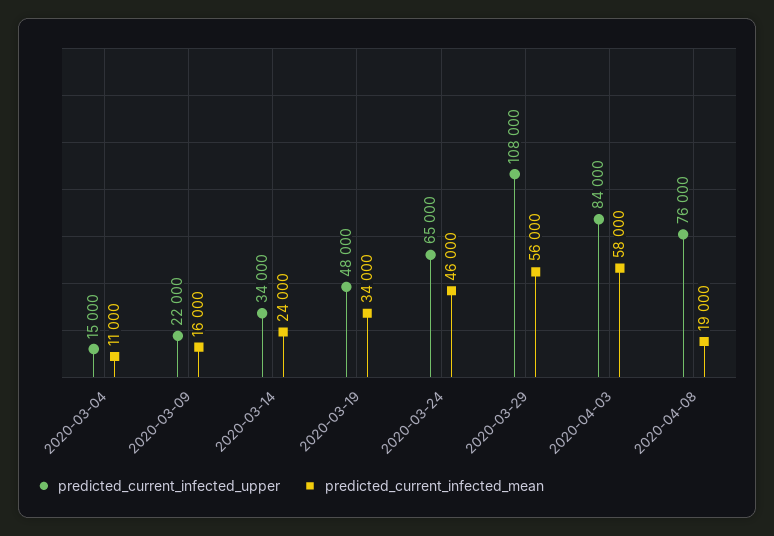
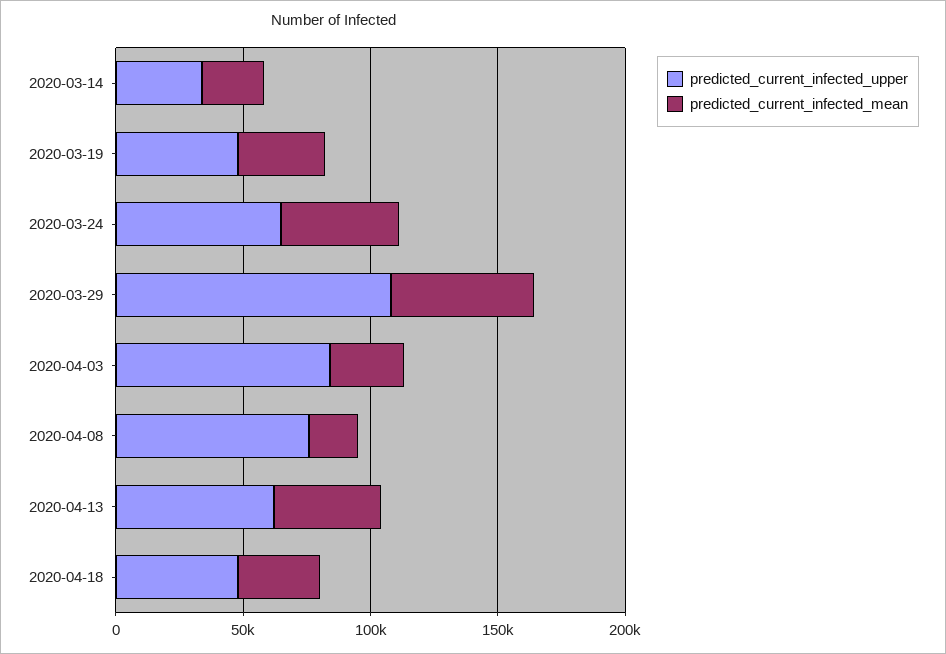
predicted_current_infected_upper, 2020-03-04: 15000 -> none
predicted_current_infected_mean, 2020-03-04: 11000 -> none
predicted_current_infected_upper, 2020-03-09: 22000 -> none
predicted_current_infected_mean, 2020-03-09: 16000 -> none
predicted_current_infected_mean, 2020-04-03: 58000 -> 30000
predicted_current_infected_upper, 2020-04-13: none -> 60000
predicted_current_infected_mean, 2020-04-13: none -> 40000
predicted_current_infected_upper, 2020-04-18: none -> 50000
predicted_current_infected_mean, 2020-04-18: none -> 30000

